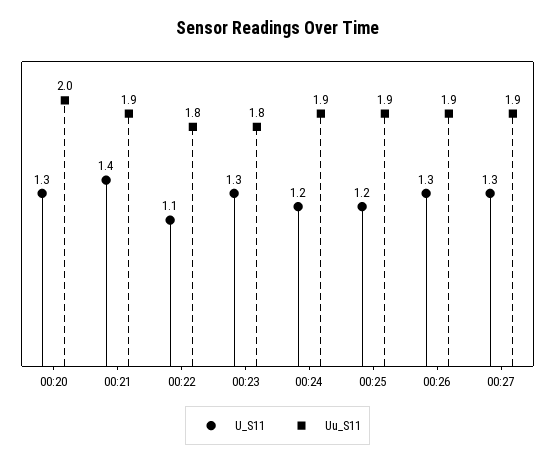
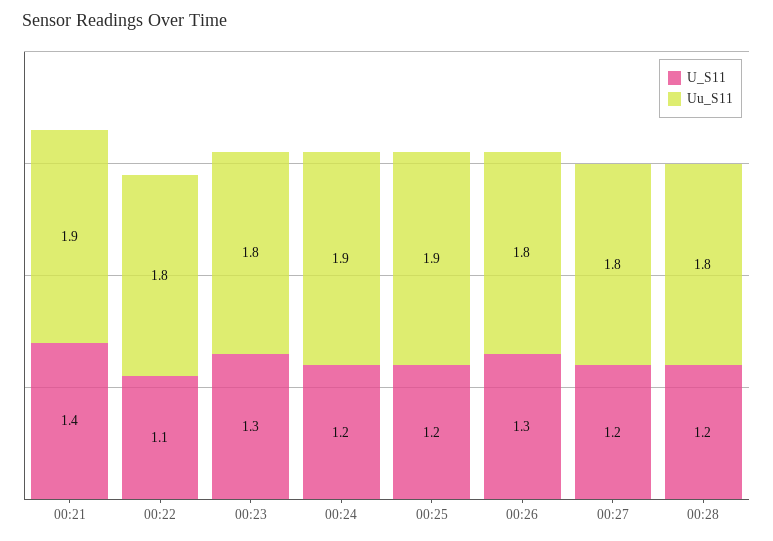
U_S11, 00:20: 1.3 -> none
Uu_S11, 00:20: 2 -> none
Uu_S11, 00:26: 1.9 -> 1.8
U_S11, 00:27: 1.3 -> 1.2
Uu_S11, 00:27: 1.9 -> 1.8
U_S11, 00:28: none -> 1.2
Uu_S11, 00:28: none -> 1.8

